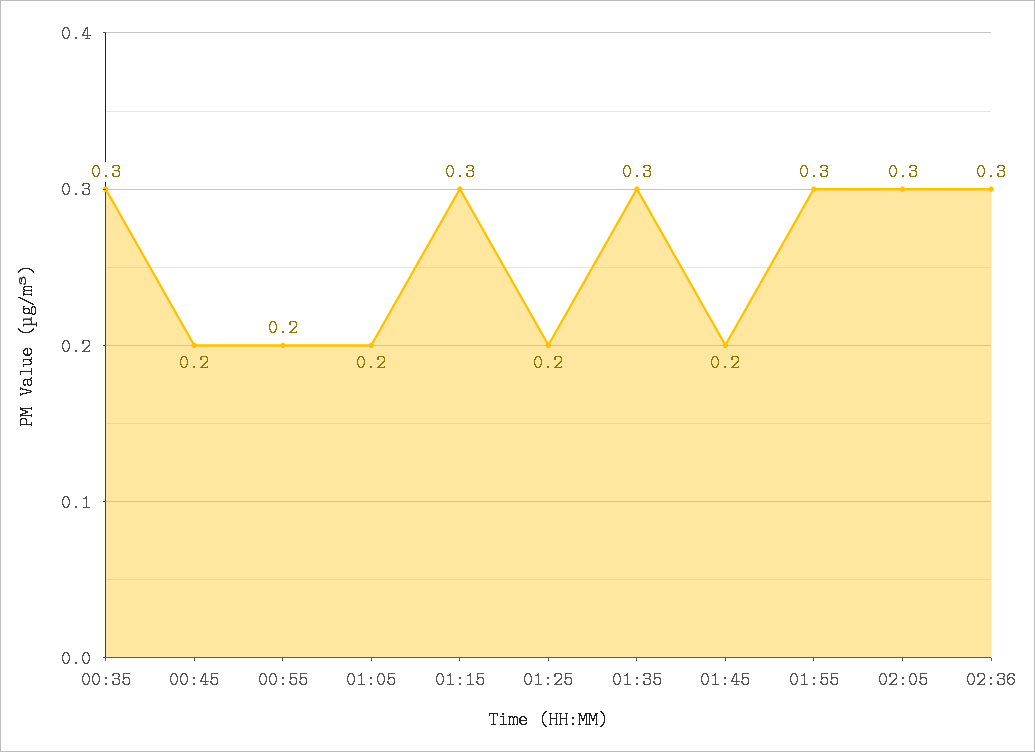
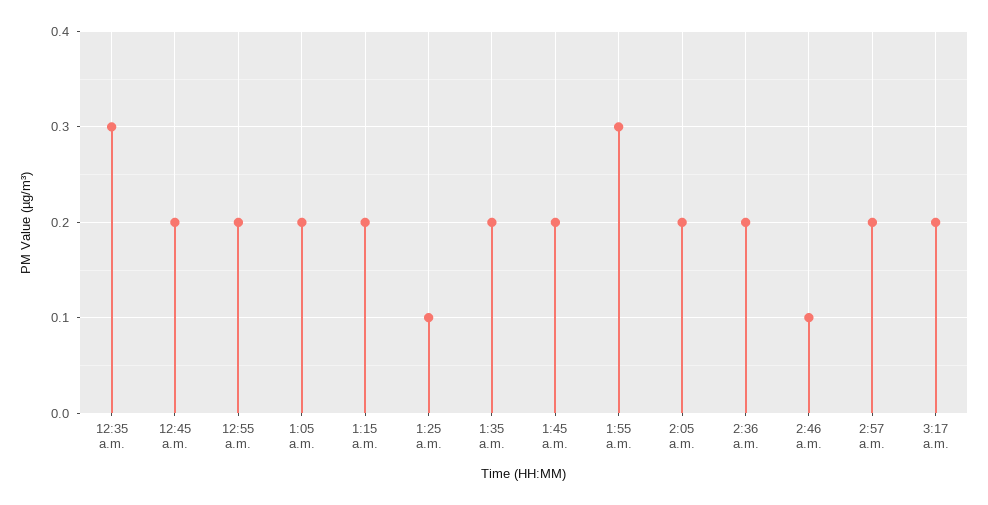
01:15: 0.3 -> 0.2
01:25: 0.2 -> 0.1
01:35: 0.3 -> 0.2
02:05: 0.3 -> 0.2
02:36: 0.3 -> 0.2
2:46 a.m.: none -> 0.1
2:57 a.m.: none -> 0.2
3:17 a.m.: none -> 0.2

